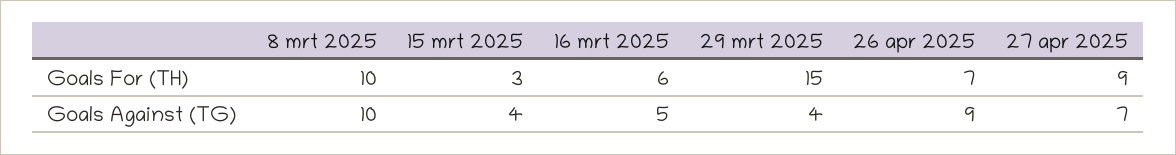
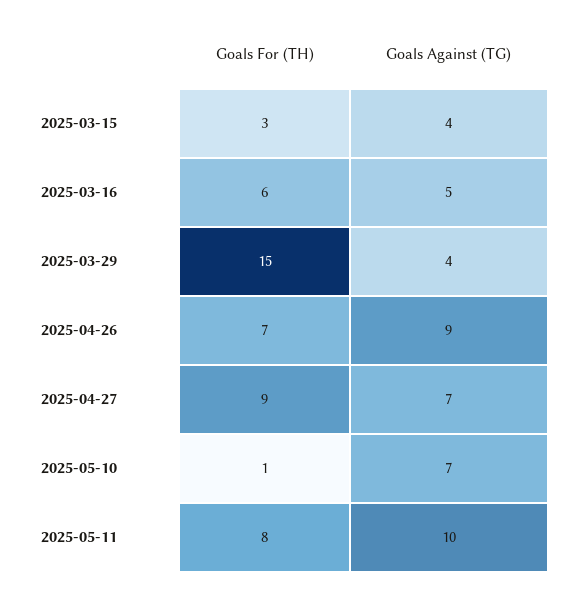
8 mrt 2025, Goals For (TH): 10 -> none
8 mrt 2025, Goals Against (TG): 10 -> none
2025-05-10, Goals For (TH): none -> 1
2025-05-10, Goals Against (TG): none -> 7
2025-05-11, Goals For (TH): none -> 8
2025-05-11, Goals Against (TG): none -> 10

